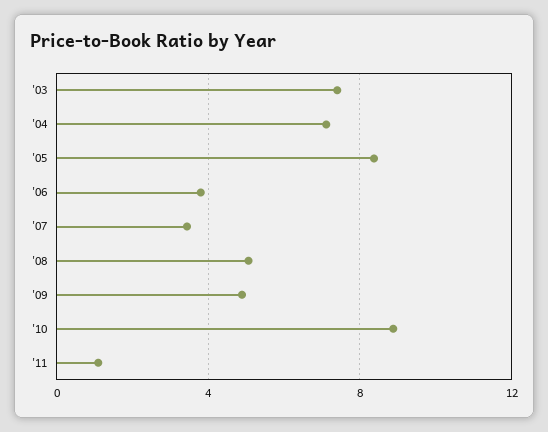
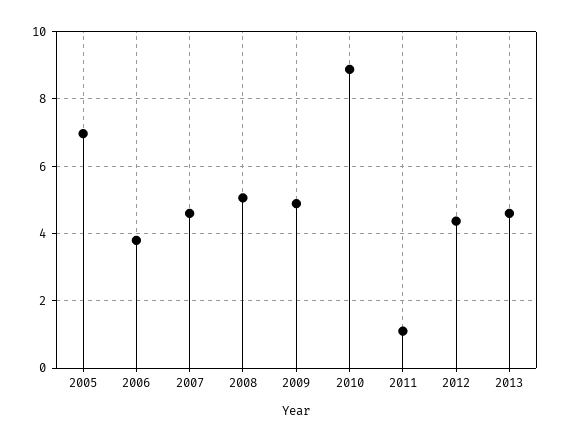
'03: 7.5 -> none
'04: 7 -> none
'05: 8.5 -> 7
'07: 3.5 -> 4.6
2012: none -> 4.4
2013: none -> 4.6

